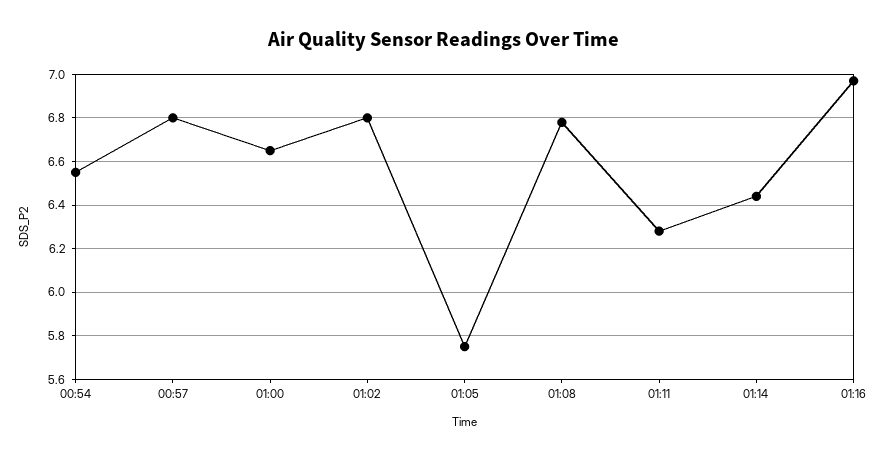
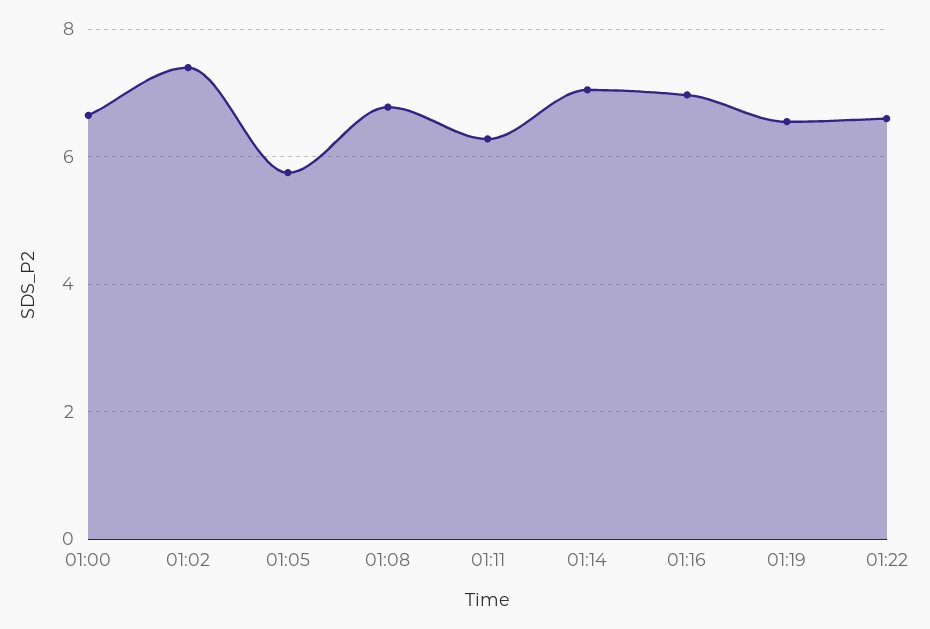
00:54: 6.55 -> none
00:57: 6.8 -> none
01:02: 6.8 -> 7.4
01:14: 6.45 -> 7
01:19: none -> 6.6
01:22: none -> 6.6

